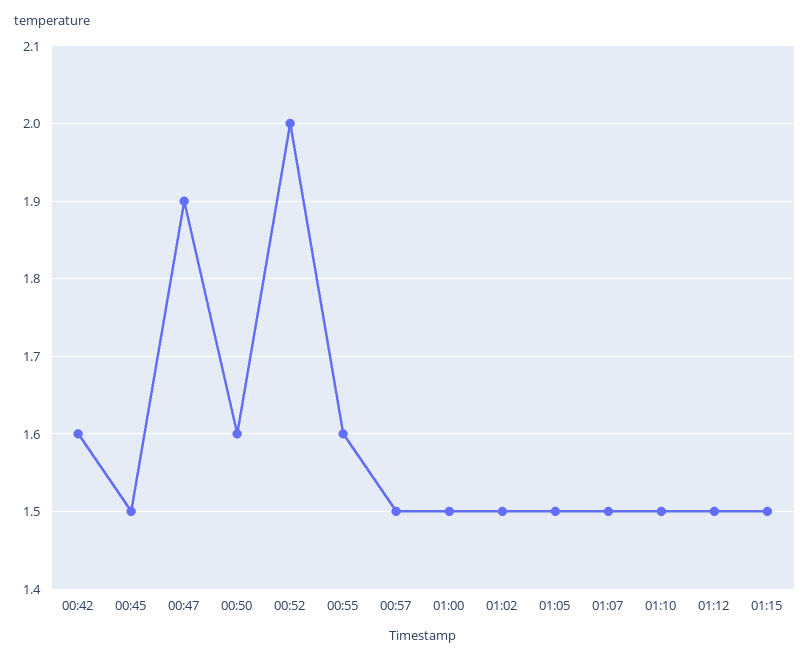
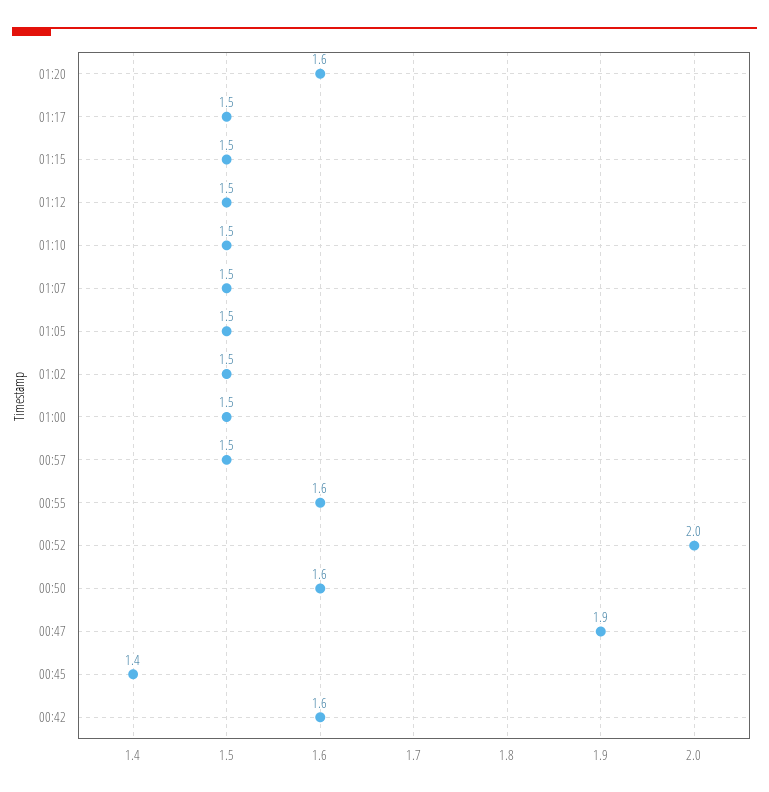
00:45: 1.5 -> 1.4
01:20: none -> 1.6
01:17: none -> 1.5

